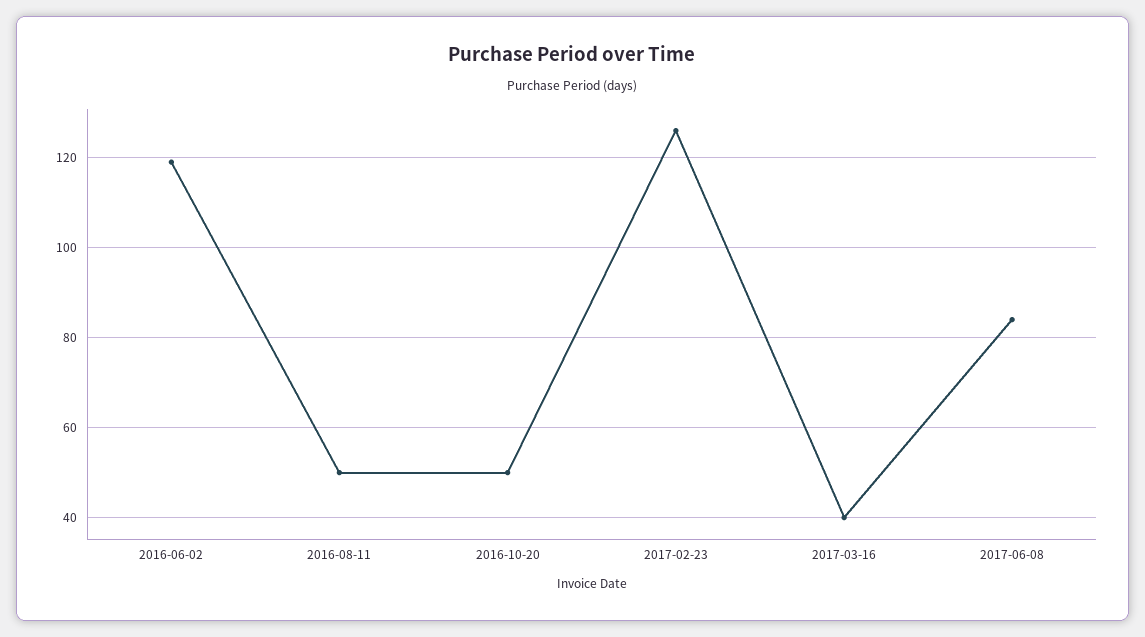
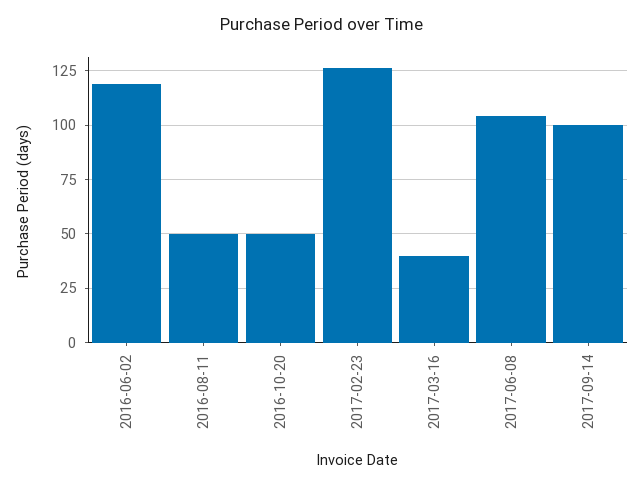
2017-06-08: 85 -> 105
2017-09-14: none -> 100

